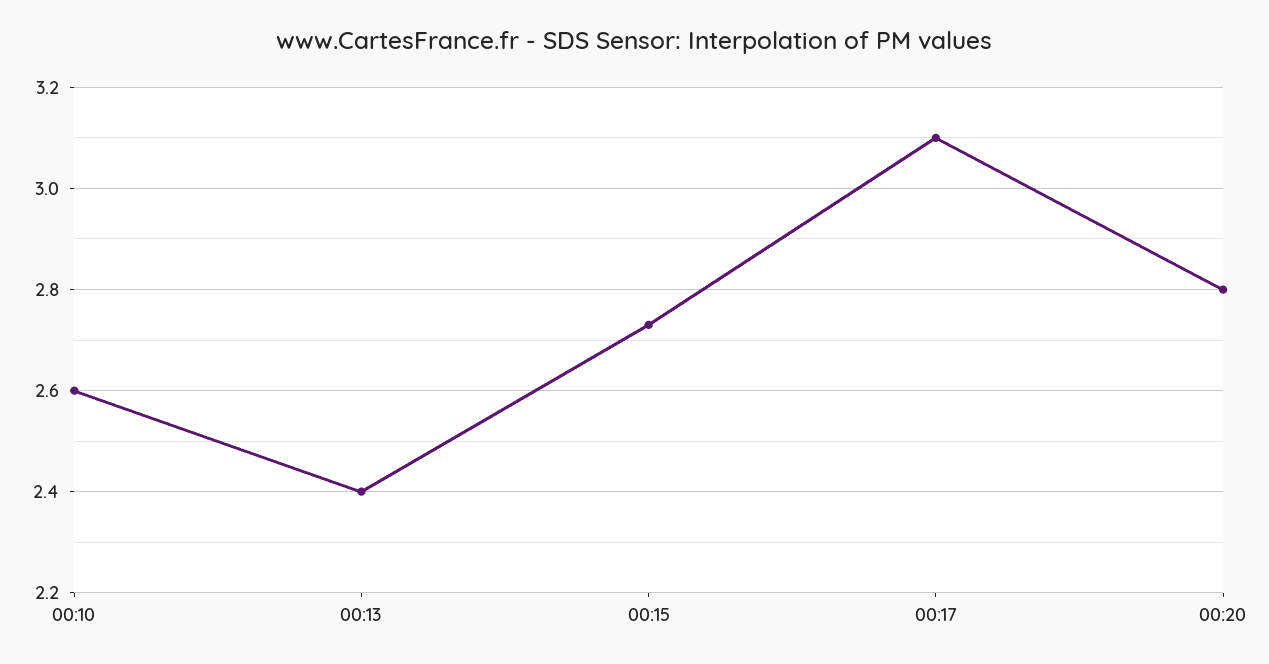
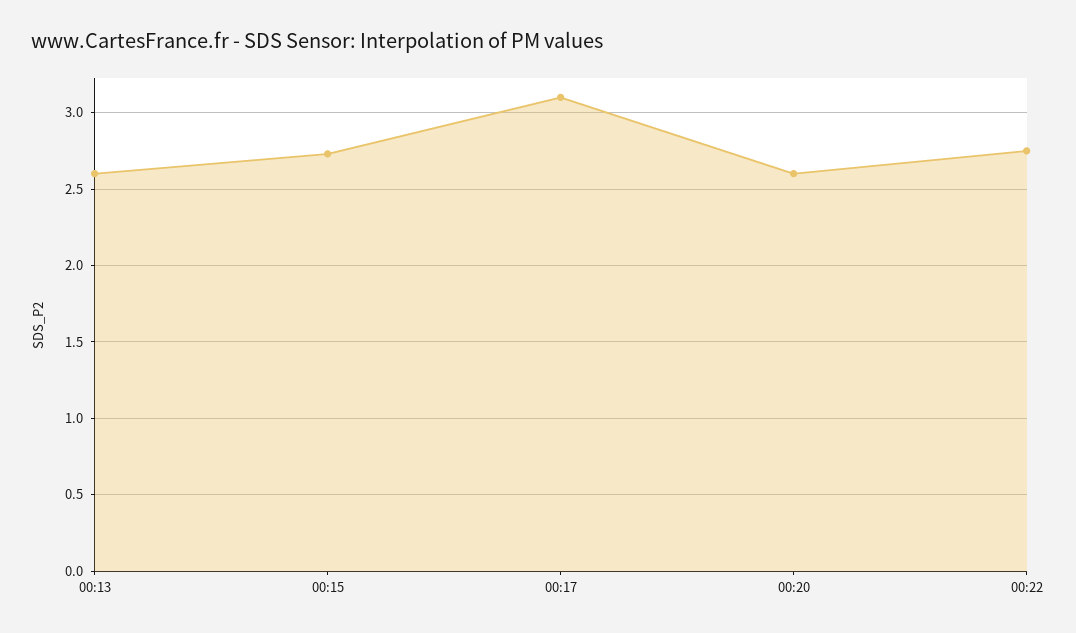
00:10: 2.6 -> none
00:13: 2.4 -> 2.6
00:20: 2.8 -> 2.6
00:22: none -> 2.75

